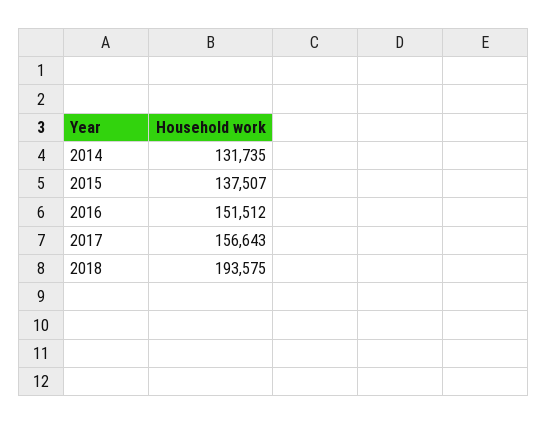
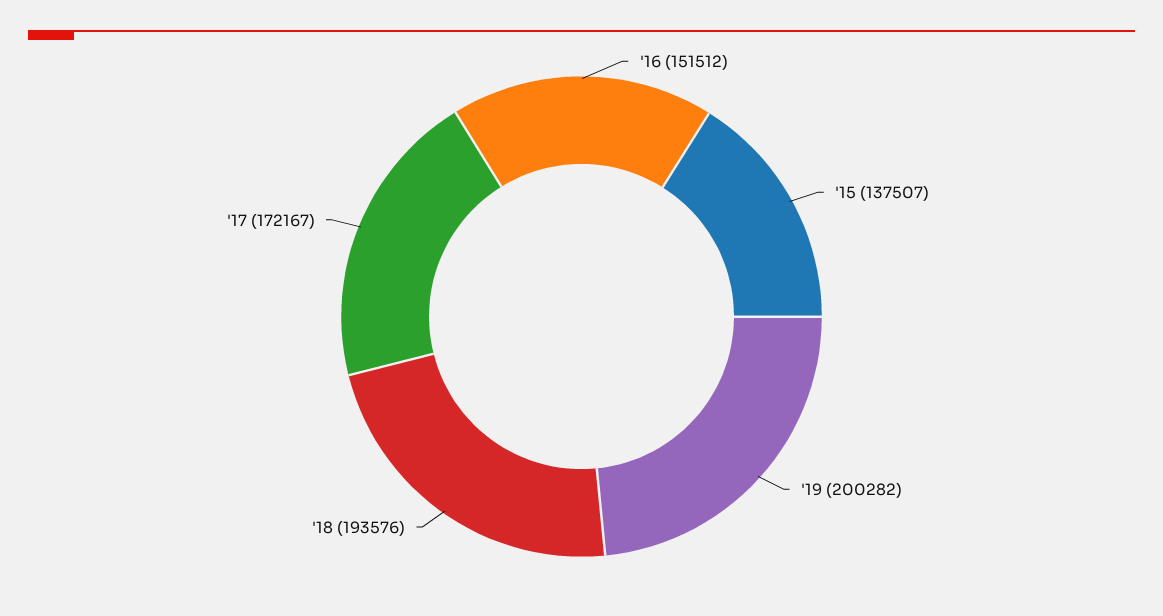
2014: 131735 -> none
2017: 156643 -> 172167
2018: 193575 -> 193576
'19: none -> 200282

